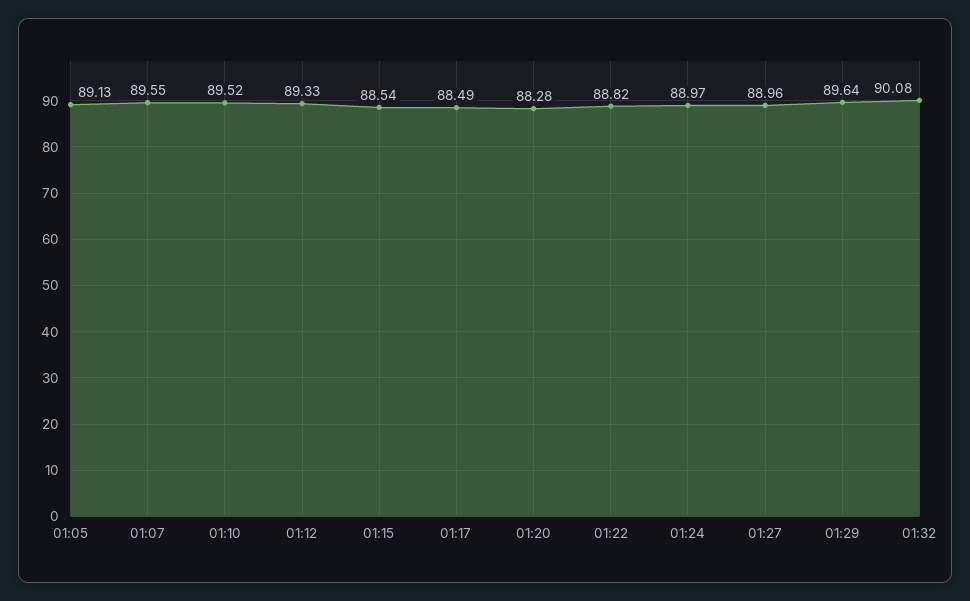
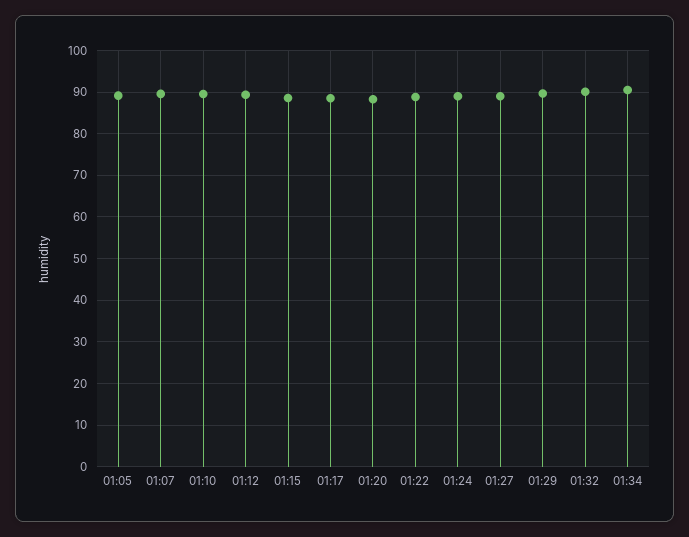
01:34: none -> 90

